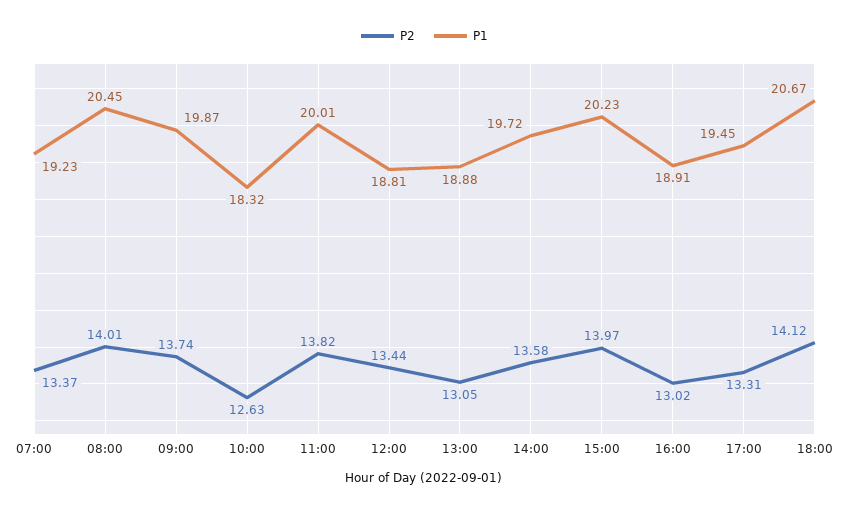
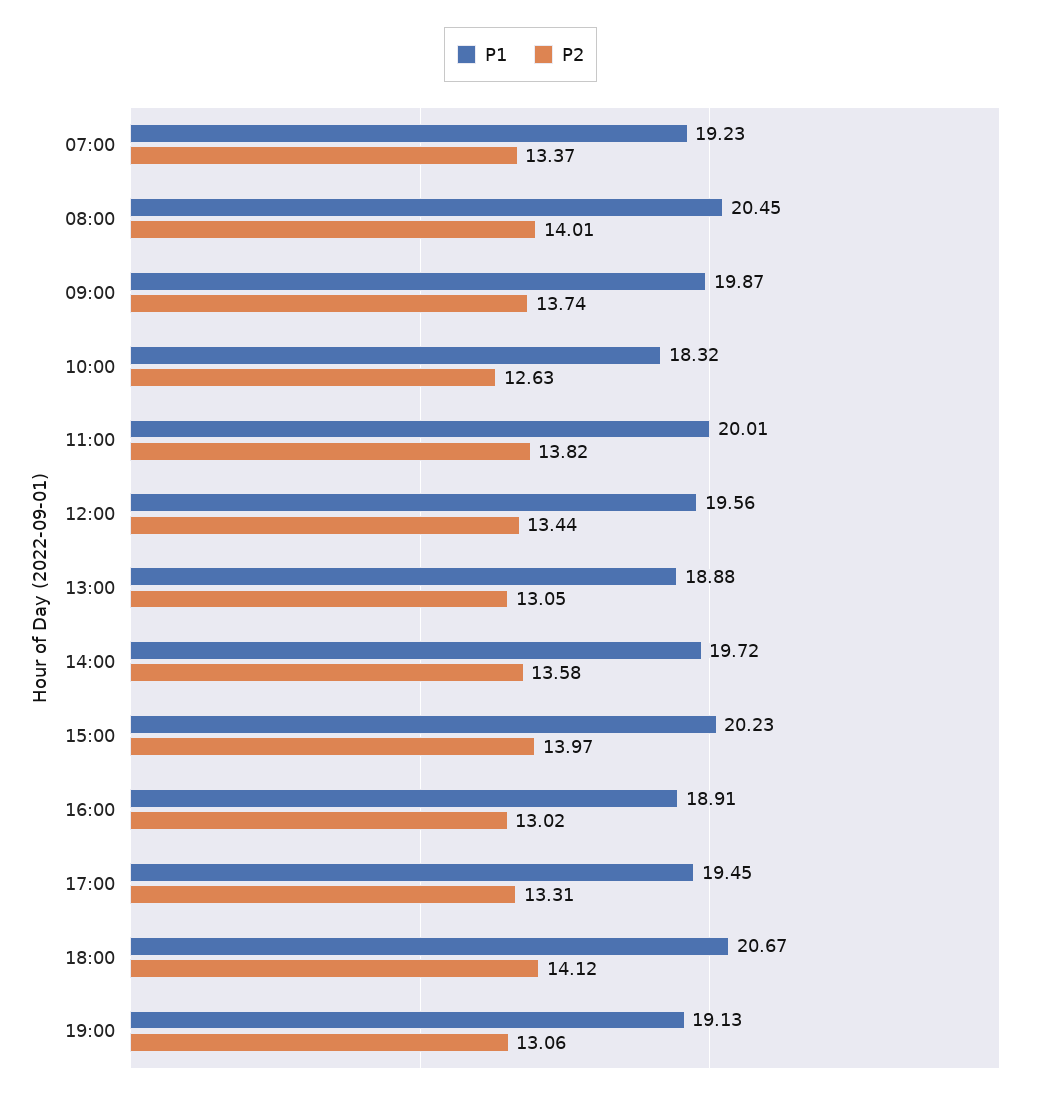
P1, 12:00: 18.81 -> 19.56
P1, 19:00: none -> 19.13
P2, 19:00: none -> 13.06

